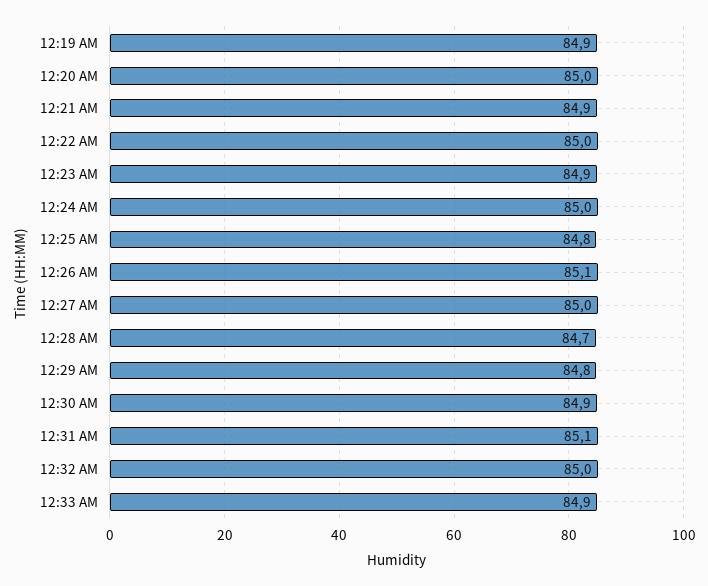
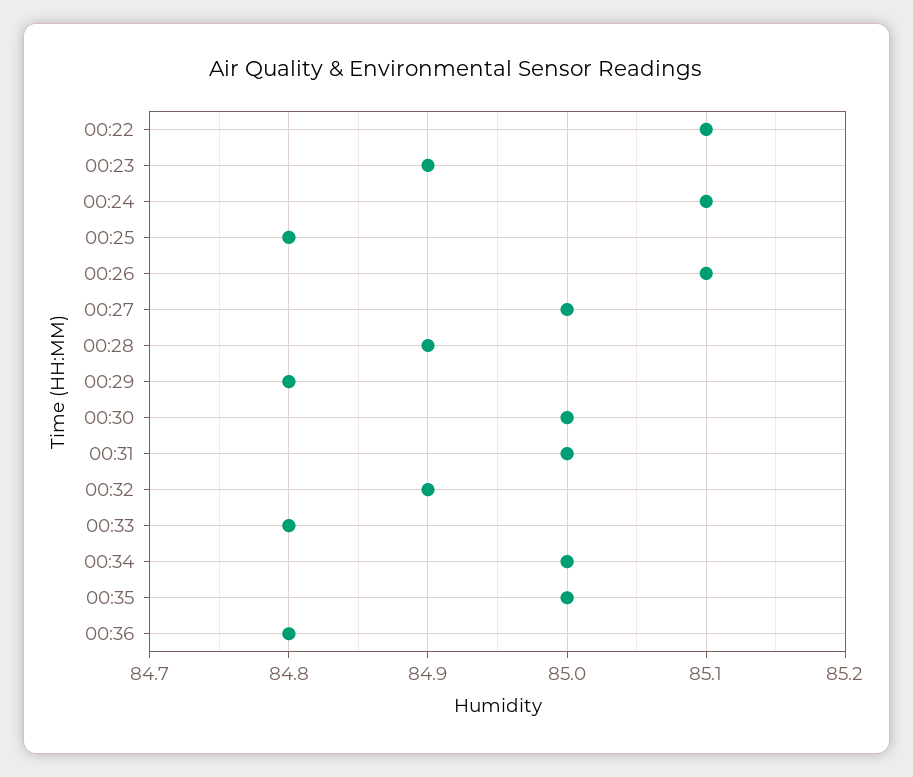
12:19 AM: 84.9 -> none
12:20 AM: 85 -> none
12:21 AM: 84.9 -> none
12:22 AM: 85 -> 85.1
12:24 AM: 85 -> 85.1
12:28 AM: 84.7 -> 84.9
12:30 AM: 84.9 -> 85
12:31 AM: 85.1 -> 85
12:32 AM: 85 -> 84.9
12:33 AM: 84.9 -> 84.8
00:34: none -> 85
00:35: none -> 85
00:36: none -> 84.8

